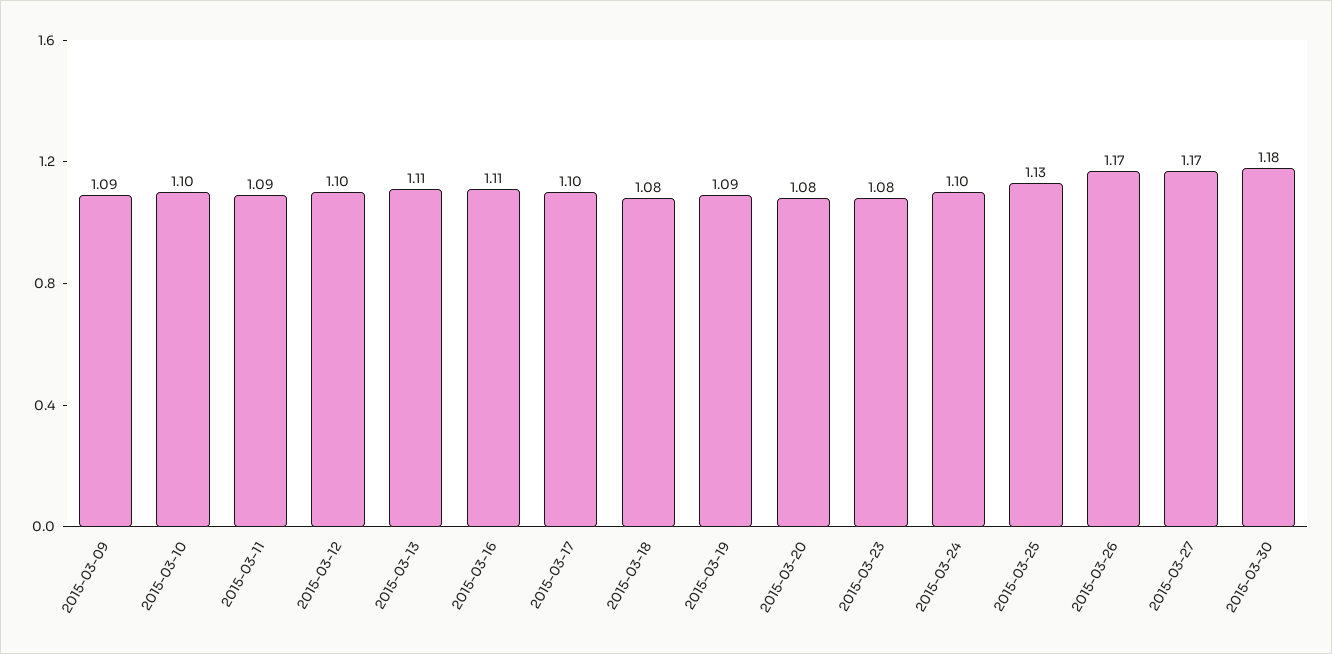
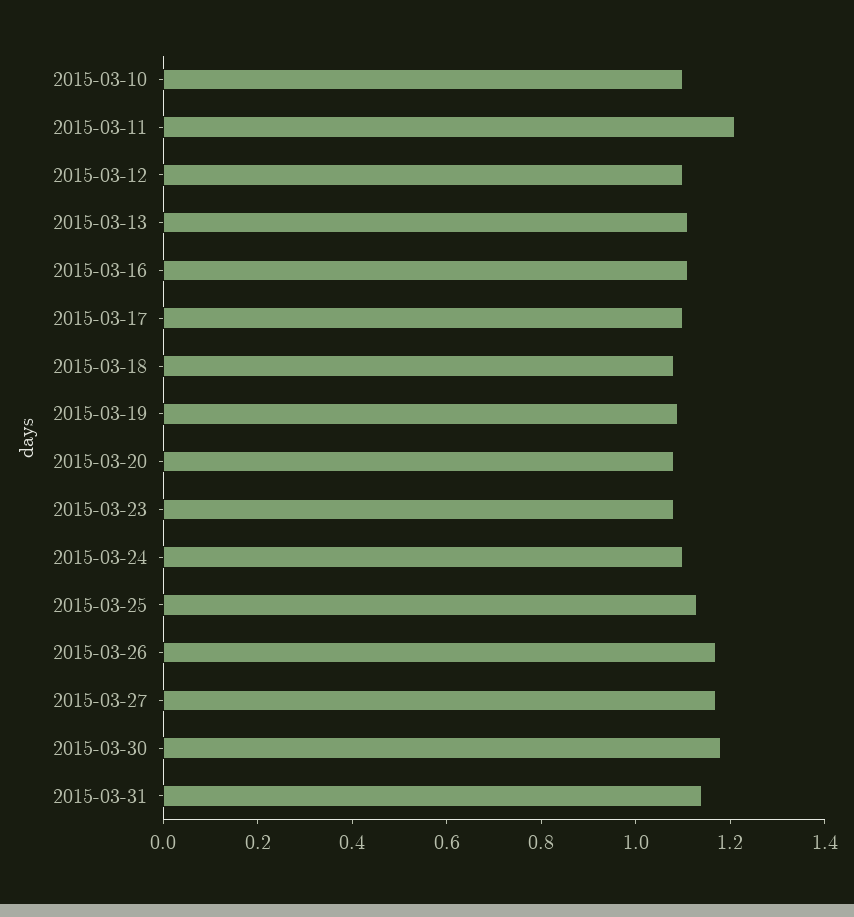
2015-03-09: 1.09 -> none
2015-03-11: 1.09 -> 1.2
2015-03-31: none -> 1.15

